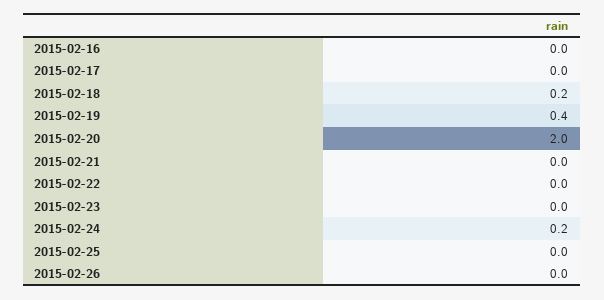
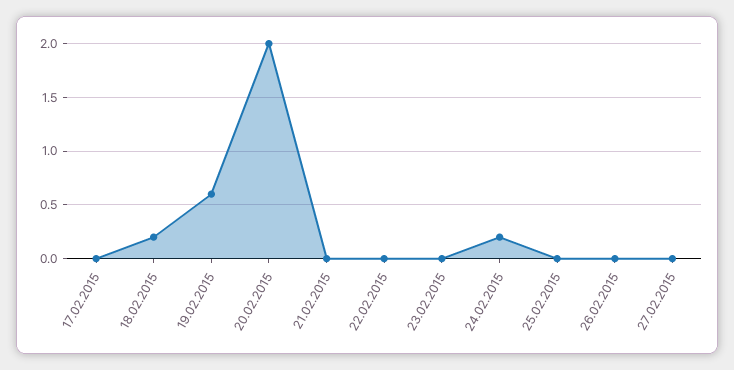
2015-02-16: 0 -> none
2015-02-19: 0.4 -> 0.6
27.02.2015: none -> 0

